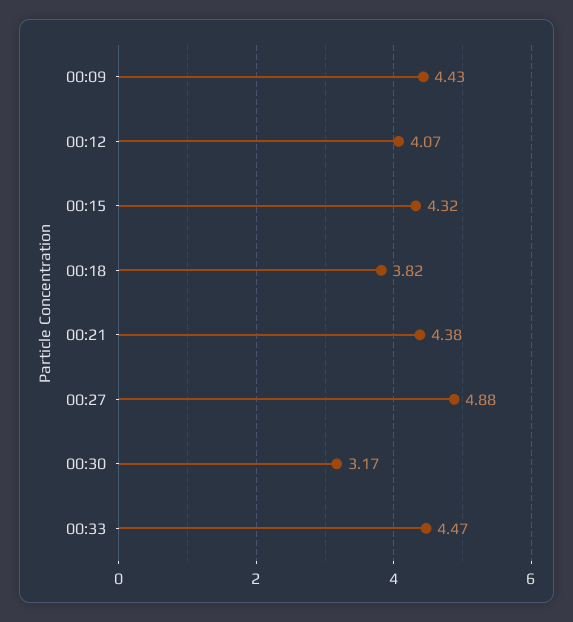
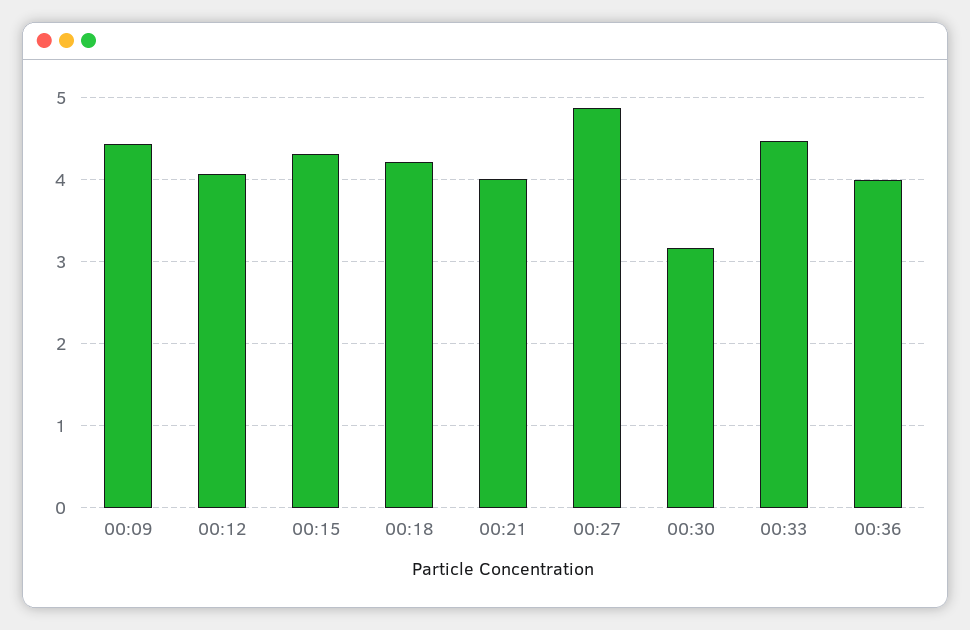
00:18: 3.82 -> 4.2
00:21: 4.38 -> 4
00:36: none -> 4

